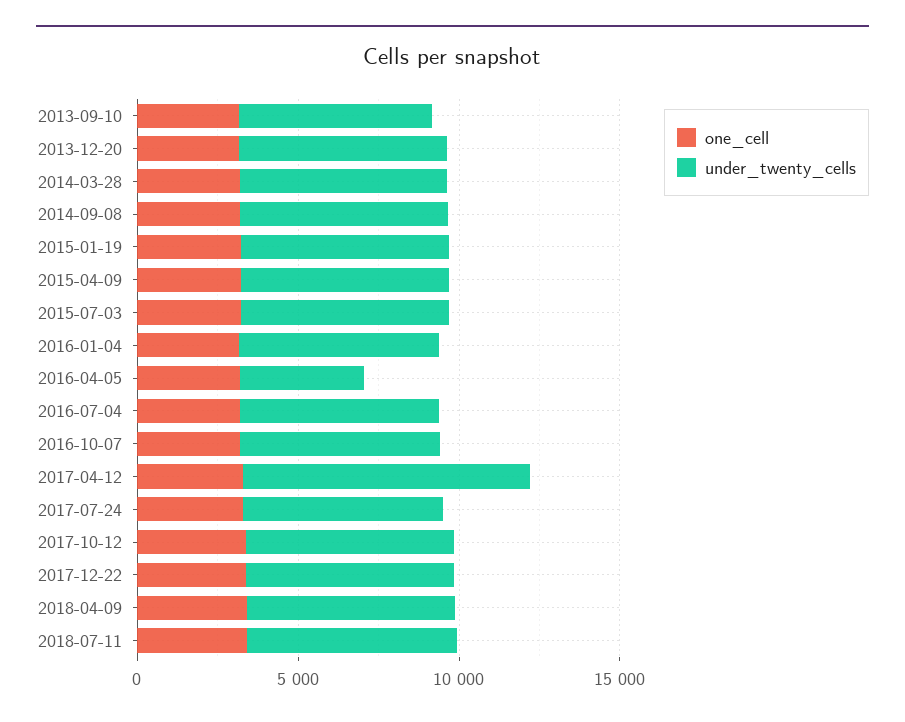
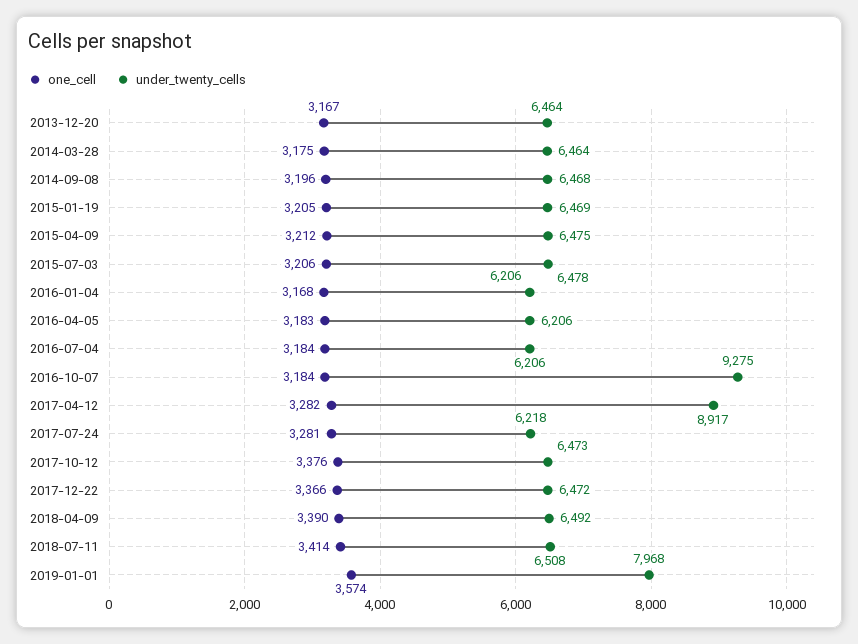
one_cell, 2013-09-10: 3000 -> none
under_twenty_cells, 2013-09-10: 6000 -> none
under_twenty_cells, 2016-04-05: 4000 -> 6206
under_twenty_cells, 2016-10-07: 6000 -> 9275
one_cell, 2019-01-01: none -> 3574
under_twenty_cells, 2019-01-01: none -> 7968

